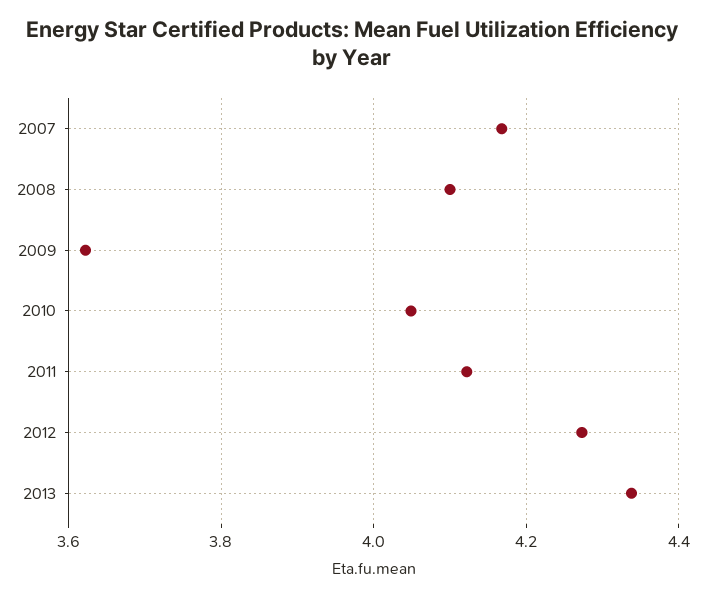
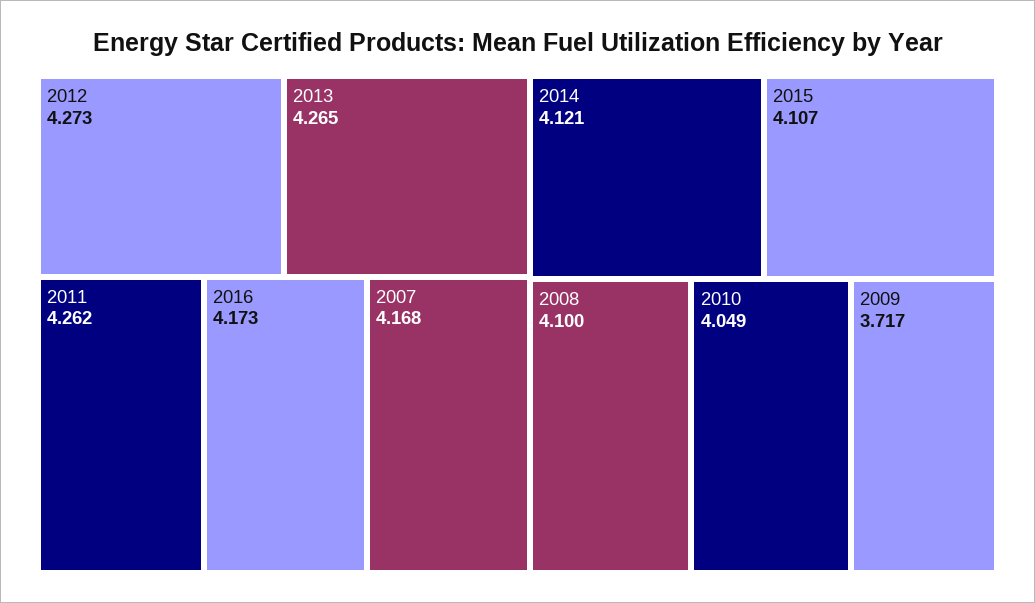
2009: 3.62 -> 3.717
2011: 4.12 -> 4.262
2013: 4.34 -> 4.265
2016: none -> 4.173
2014: none -> 4.121
2015: none -> 4.107

